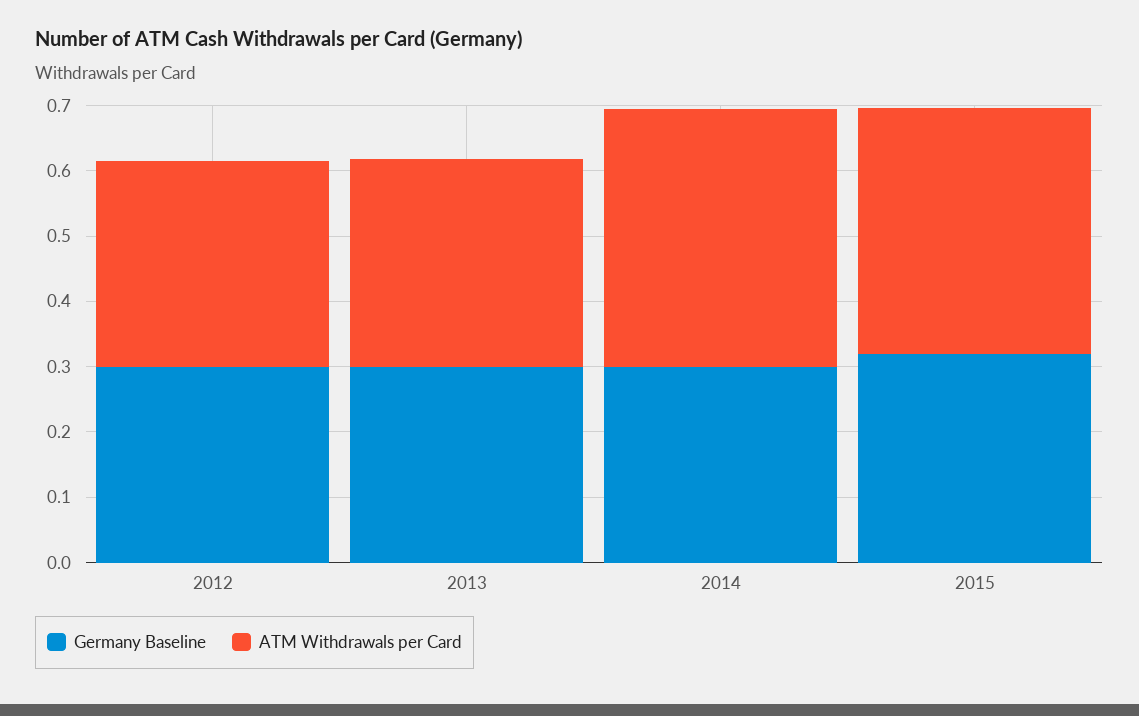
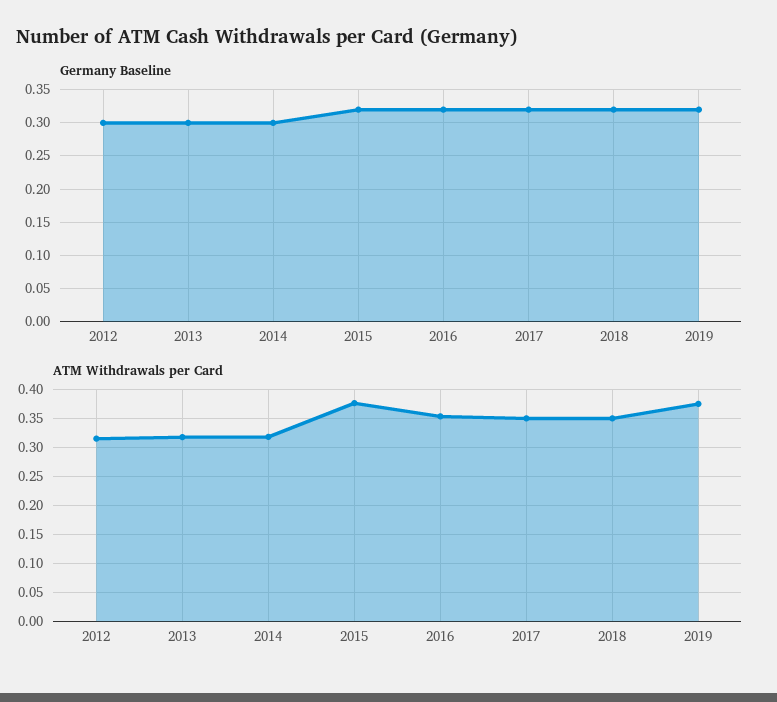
ATM Withdrawals per Card, 2014: 0.4 -> 0.325
Germany Baseline, 2016: none -> 0.32
Germany Baseline, 2017: none -> 0.32
Germany Baseline, 2018: none -> 0.32
Germany Baseline, 2019: none -> 0.32
ATM Withdrawals per Card, 2016: none -> 0.35
ATM Withdrawals per Card, 2017: none -> 0.35
ATM Withdrawals per Card, 2018: none -> 0.35
ATM Withdrawals per Card, 2019: none -> 0.375

